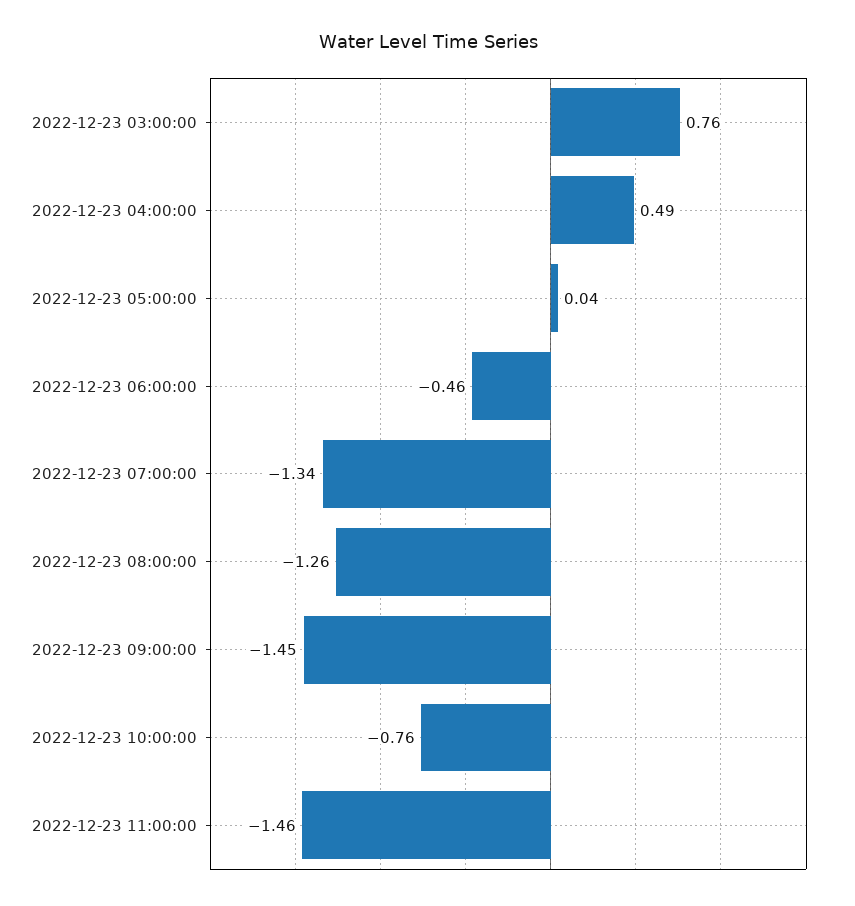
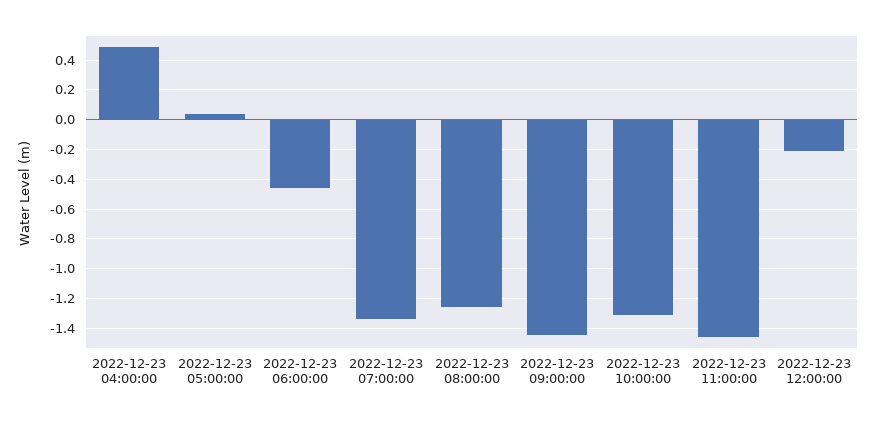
2022-12-23 03:00:00: 0.76 -> none
2022-12-23 10:00:00: -0.76 -> -1.3
2022-12-23 12:00:00: none -> -0.2

